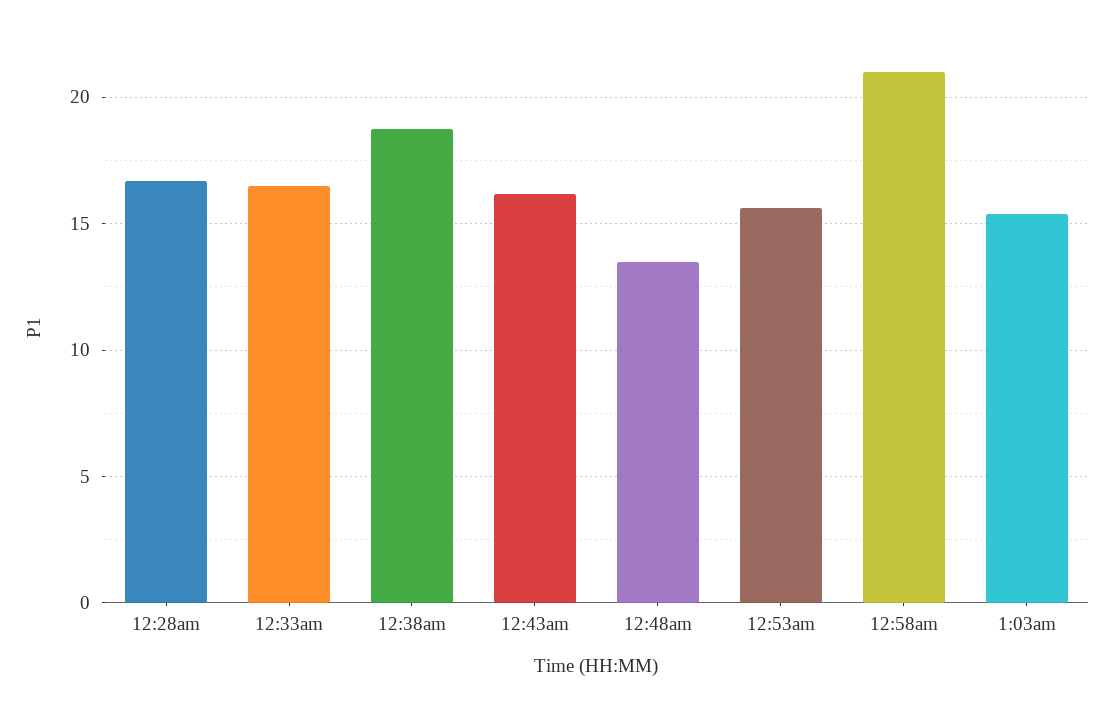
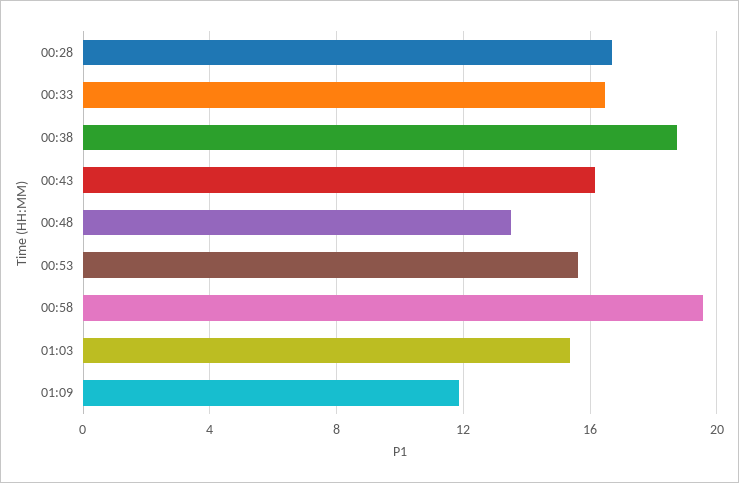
12:58am: 21 -> 19.5
01:09: none -> 12

